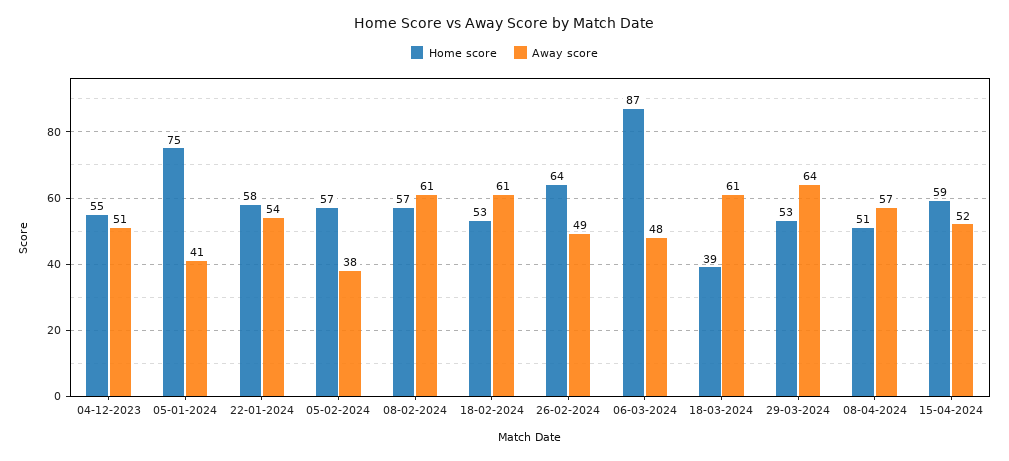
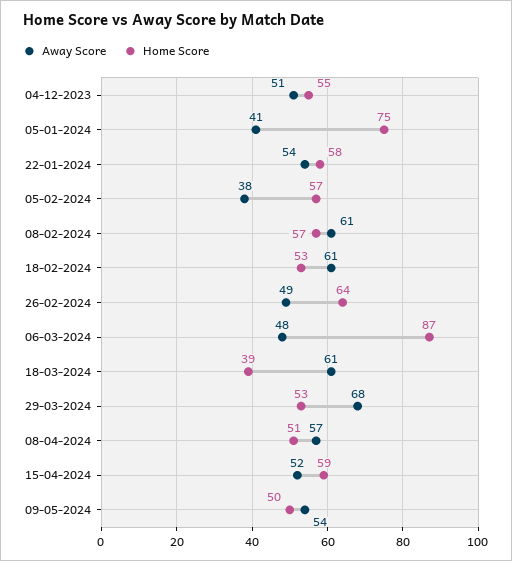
Away score, 29-03-2024: 64 -> 68
Away score, 09-05-2024: none -> 54
Home score, 09-05-2024: none -> 50

